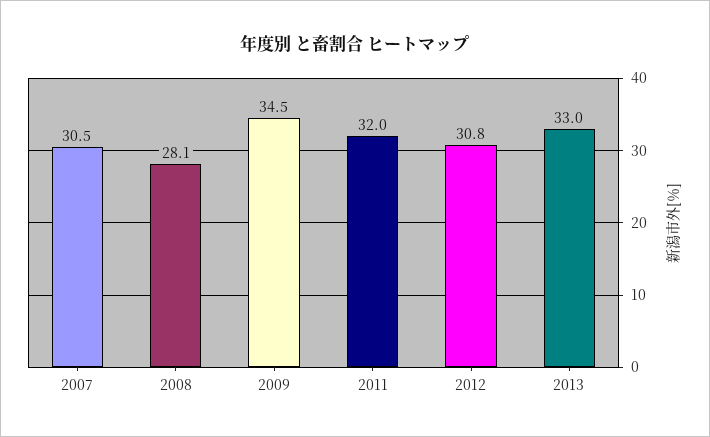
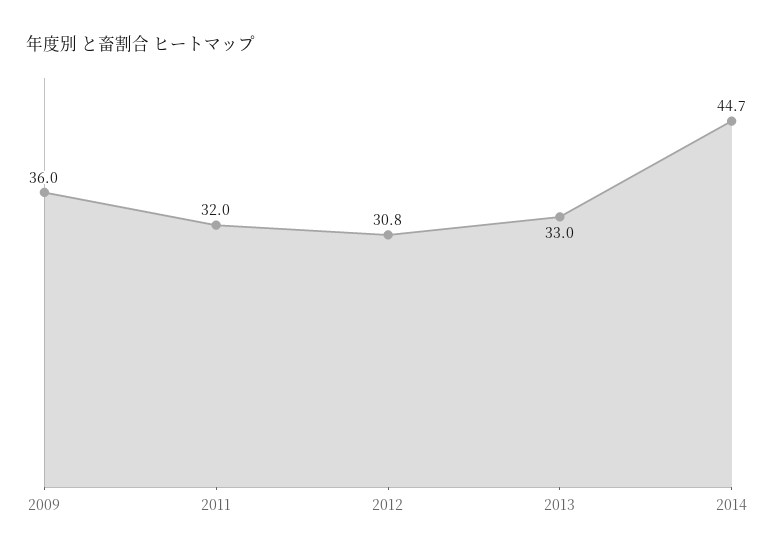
2007: 30.5 -> none
2008: 28.1 -> none
2009: 34.5 -> 36
2014: none -> 44.7

